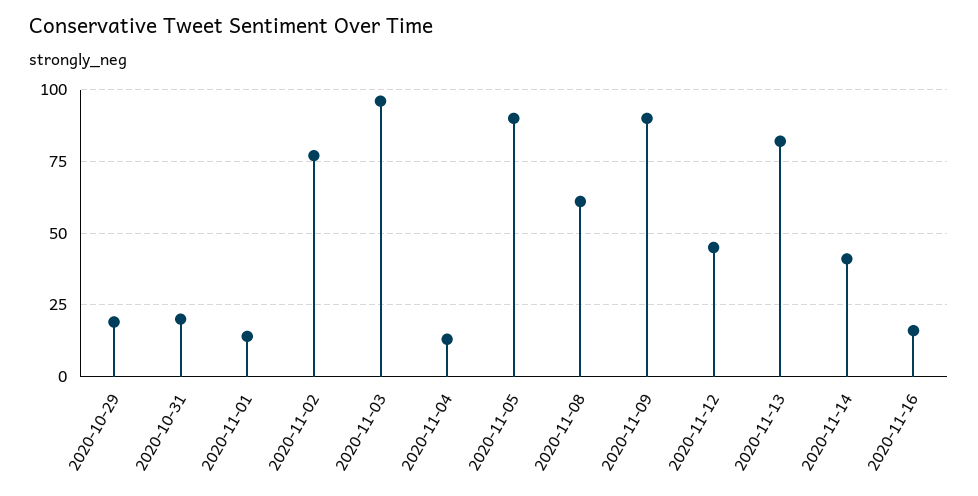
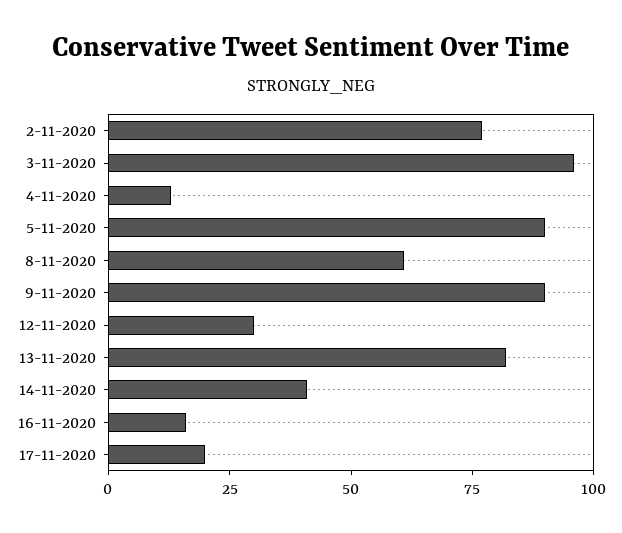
2020-10-29: 20 -> none
2020-10-31: 20 -> none
2020-11-01: 15 -> none
2020-11-12: 45 -> 30
17-11-2020: none -> 20

